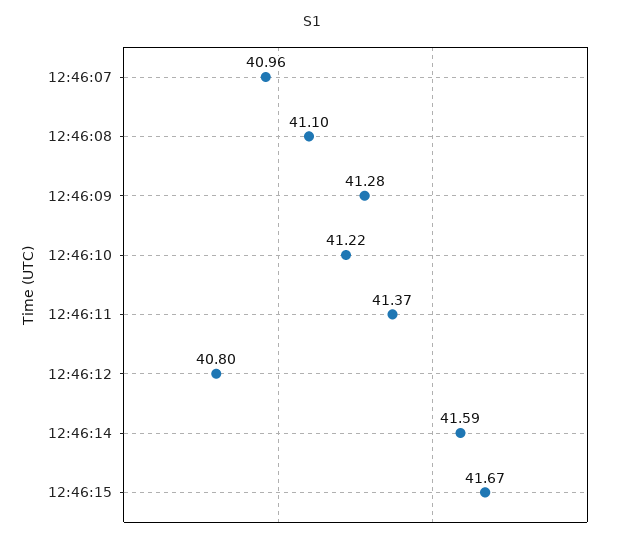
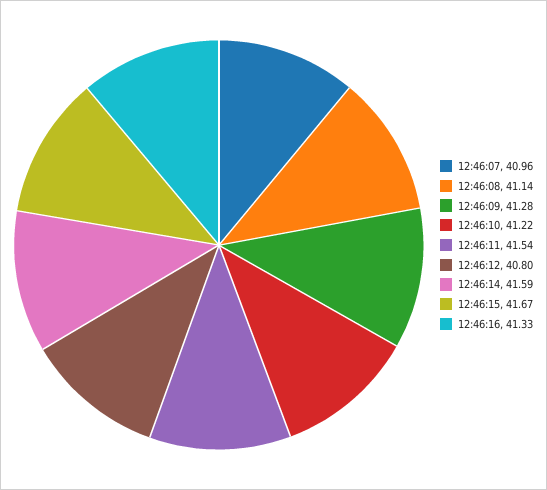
12:46:08: 41.1 -> 41.14
12:46:11: 41.37 -> 41.54
12:46:16: none -> 41.33

